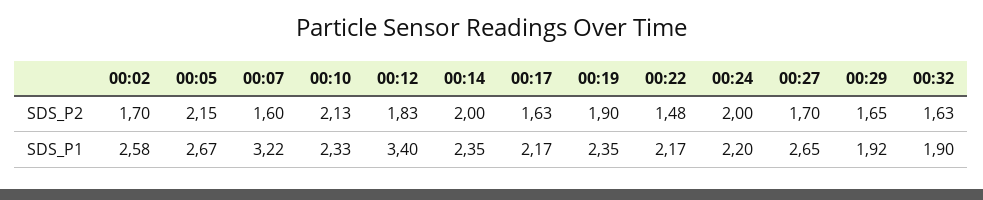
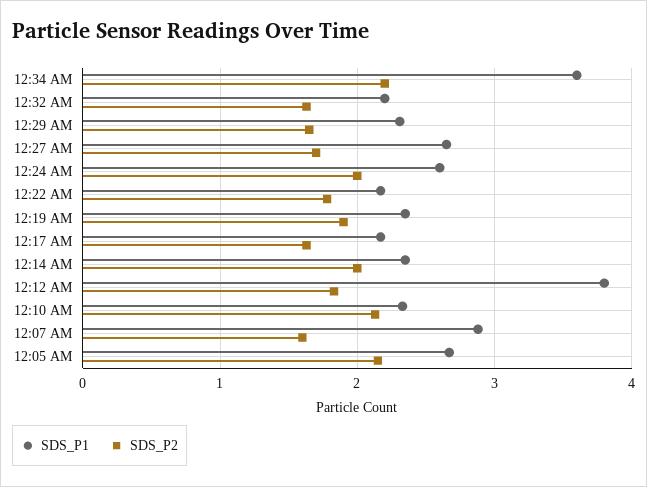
SDS_P2, 00:02: 1.7 -> none
SDS_P2, 00:22: 1.48 -> 1.8
SDS_P1, 00:02: 2.58 -> none
SDS_P1, 00:07: 3.22 -> 2.9
SDS_P1, 00:12: 3.4 -> 3.8
SDS_P1, 00:24: 2.2 -> 2.6
SDS_P1, 00:29: 1.92 -> 2.3
SDS_P1, 00:32: 1.9 -> 2.2
SDS_P1, 12:34 AM: none -> 3.6
SDS_P2, 12:34 AM: none -> 2.2

